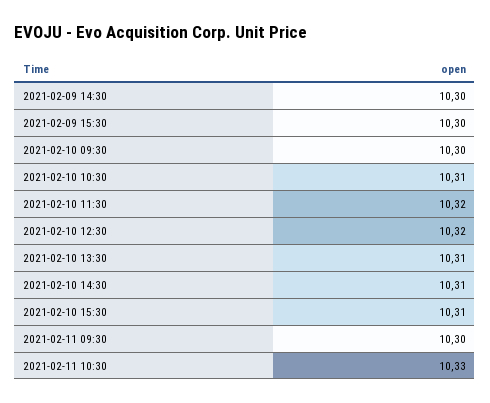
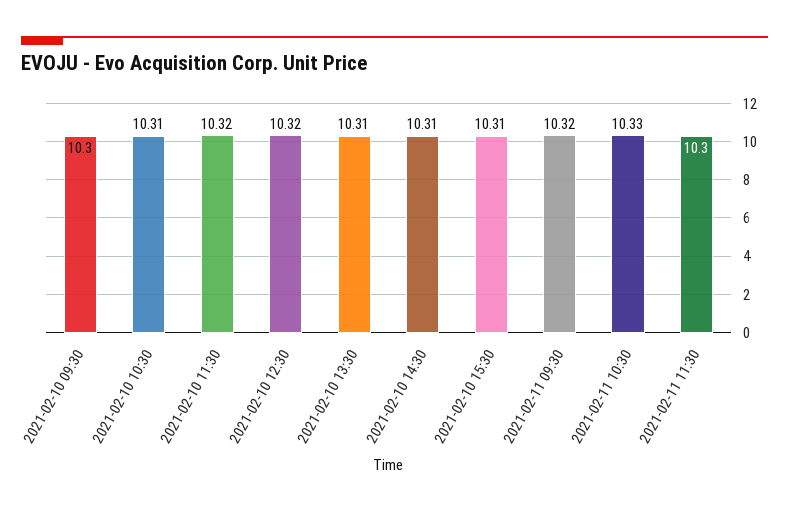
2021-02-09 14:30: 10.3 -> none
2021-02-09 15:30: 10.3 -> none
2021-02-11 09:30: 10.3 -> 10.32
2021-02-11 11:30: none -> 10.3

